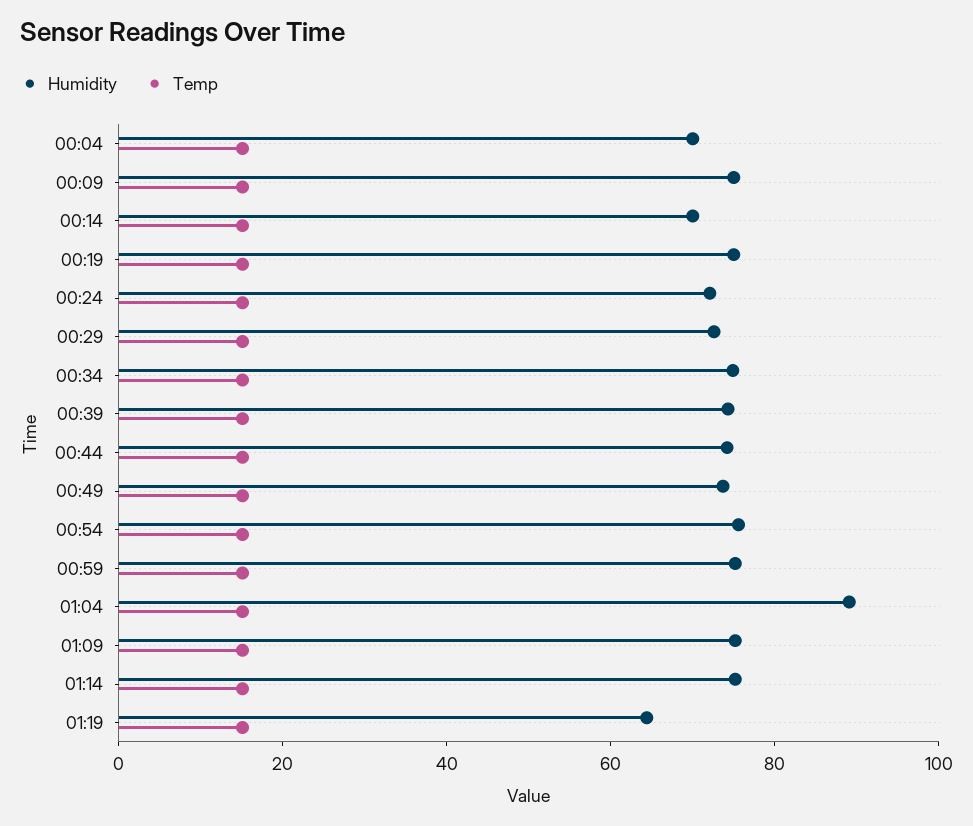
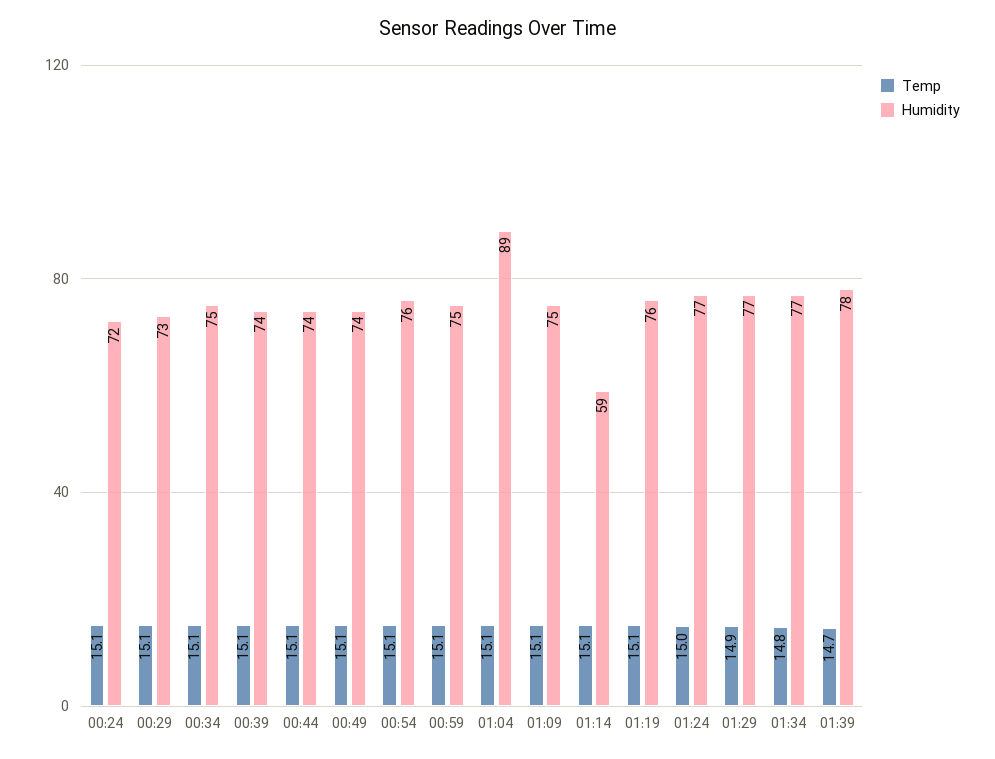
Humidity, 00:04: 70 -> none
Temp, 00:04: 15 -> none
Humidity, 00:09: 75 -> none
Temp, 00:09: 15 -> none
Humidity, 00:14: 70 -> none
Temp, 00:14: 15 -> none
Humidity, 00:19: 75 -> none
Temp, 00:19: 15 -> none
Humidity, 01:14: 75 -> 59
Humidity, 01:19: 65 -> 76
Temp, 01:24: none -> 15
Humidity, 01:24: none -> 77
Temp, 01:29: none -> 14.9
Humidity, 01:29: none -> 77
Temp, 01:34: none -> 14.8
Humidity, 01:34: none -> 77
Temp, 01:39: none -> 14.7
Humidity, 01:39: none -> 78

